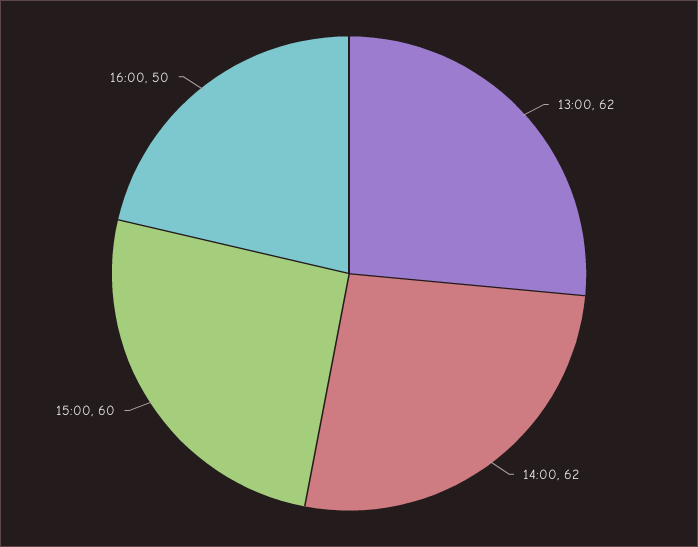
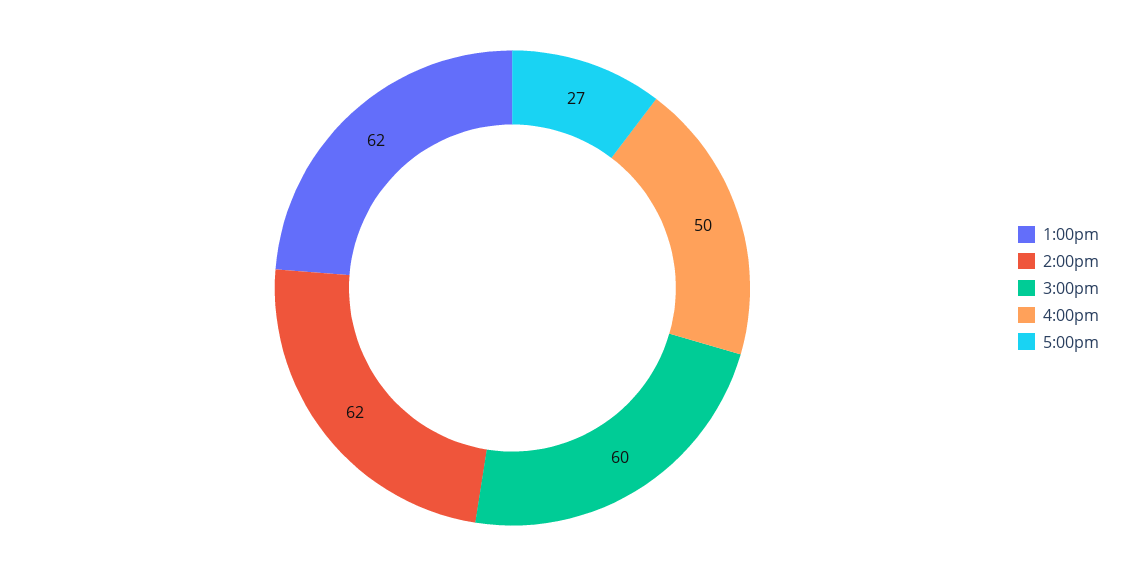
5:00pm: none -> 27

